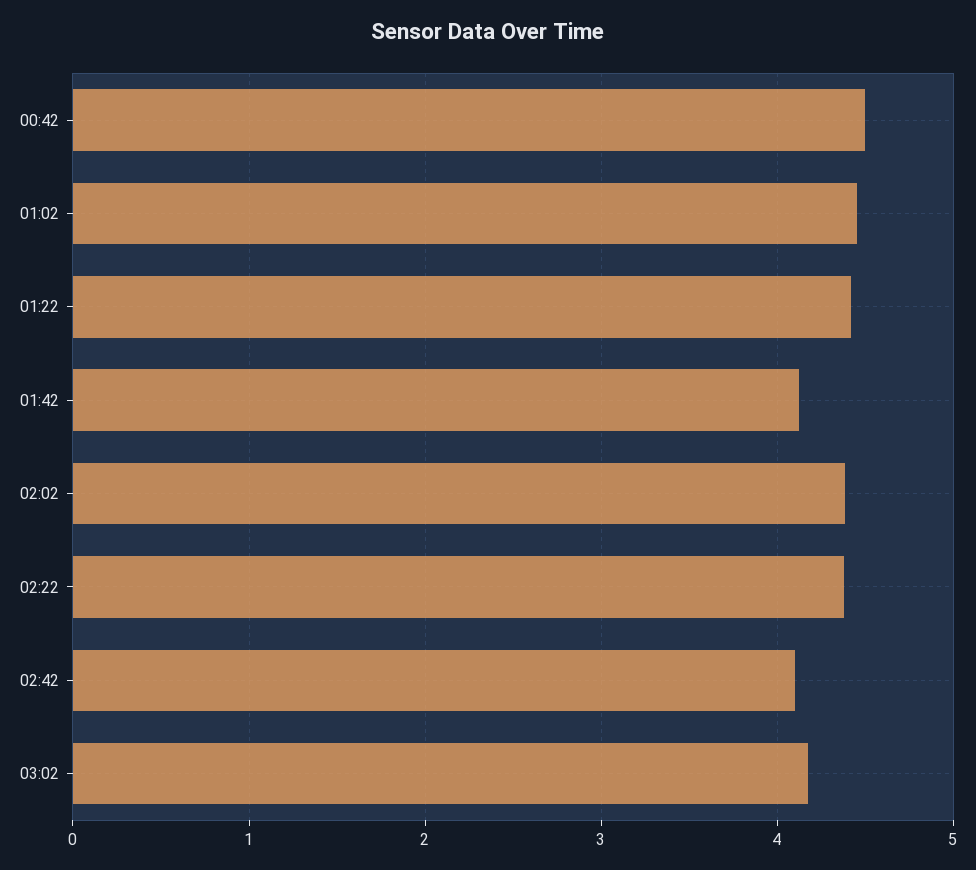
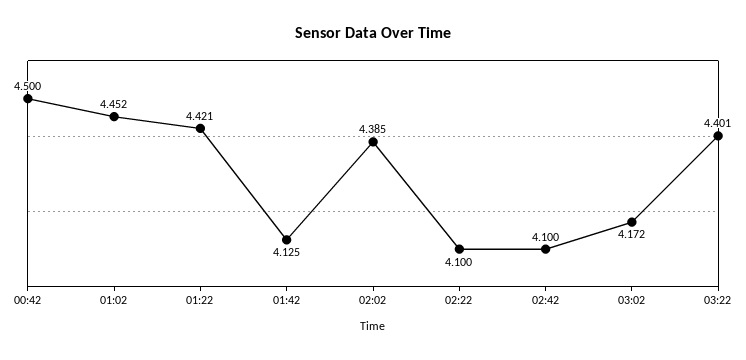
02:22: 4.4 -> 4.1
03:22: none -> 4.401

